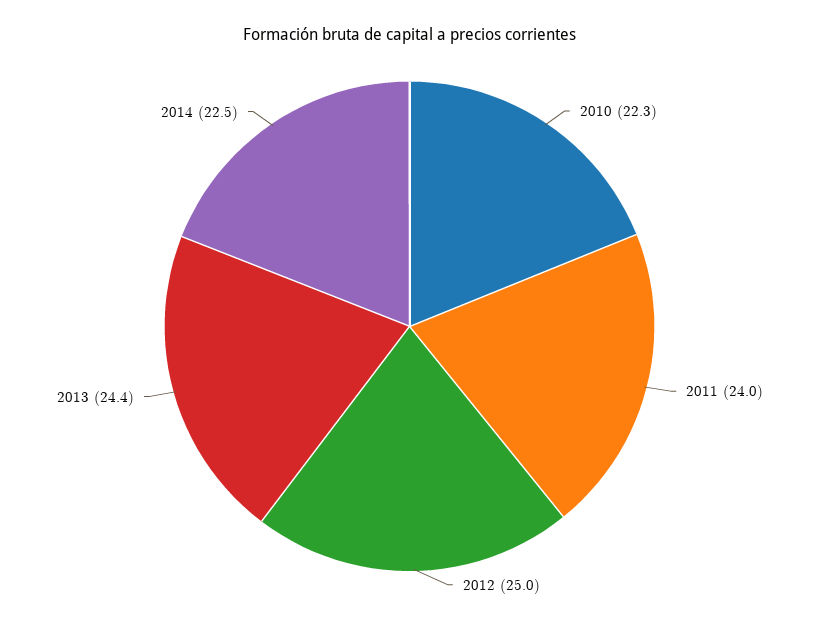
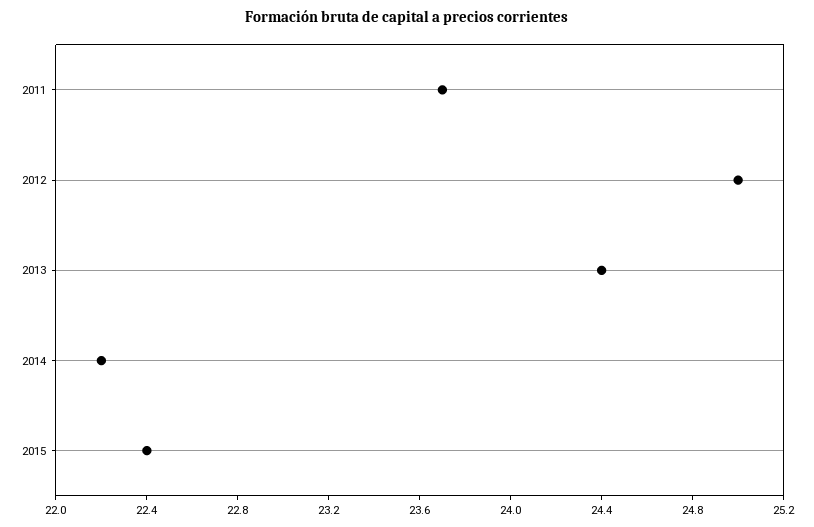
2010: 22.3 -> none
2011: 24 -> 23.7
2014: 22.5 -> 22.2
2015: none -> 22.4

